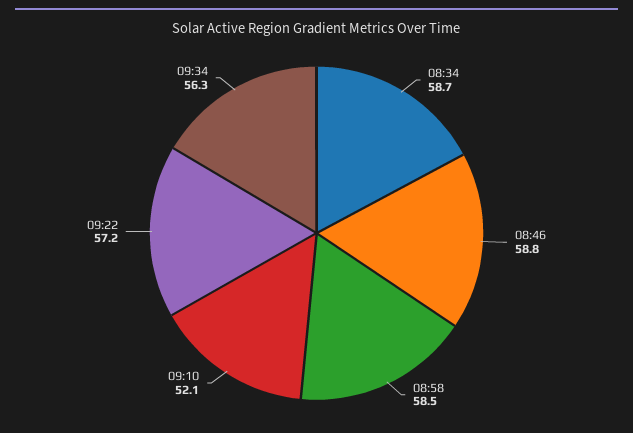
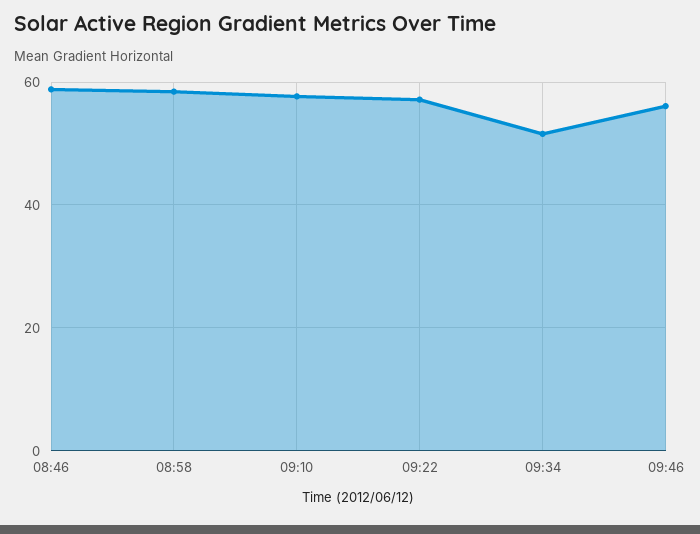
08:34: 58.7 -> none
09:10: 52.1 -> 58
09:34: 56.3 -> 52
09:46: none -> 56

